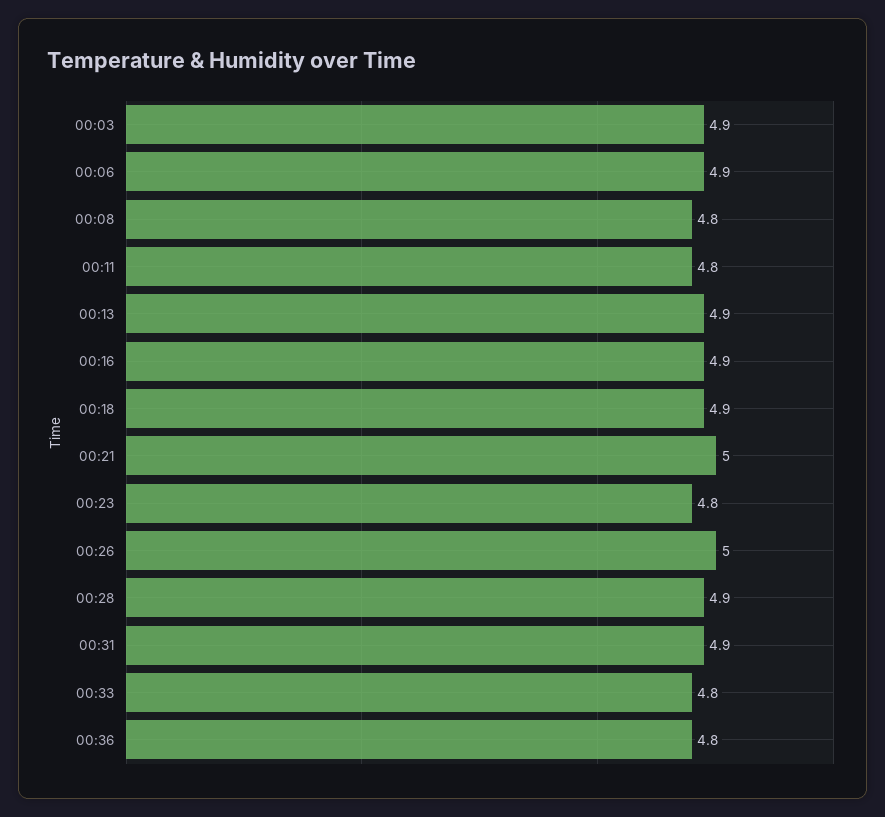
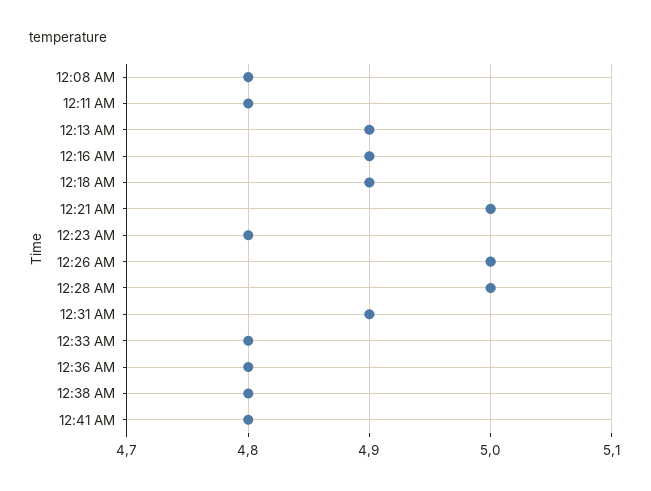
00:03: 4.9 -> none
00:06: 4.9 -> none
00:28: 4.9 -> 5
12:38 AM: none -> 4.8
12:41 AM: none -> 4.8

